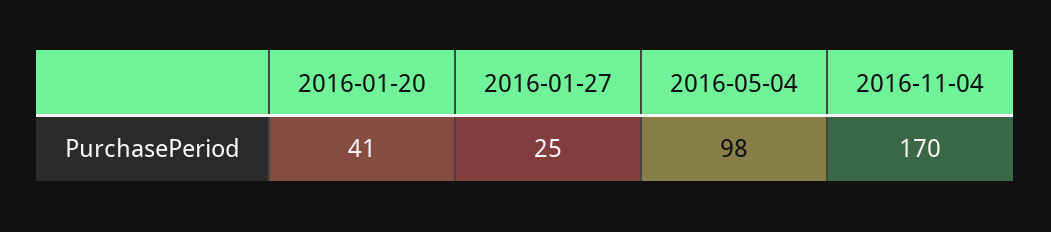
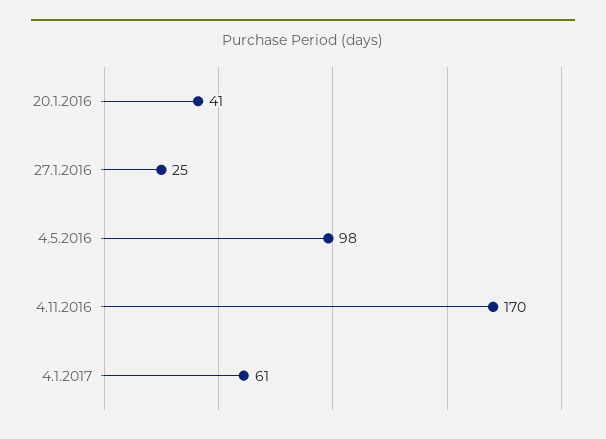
4.1.2017: none -> 61

